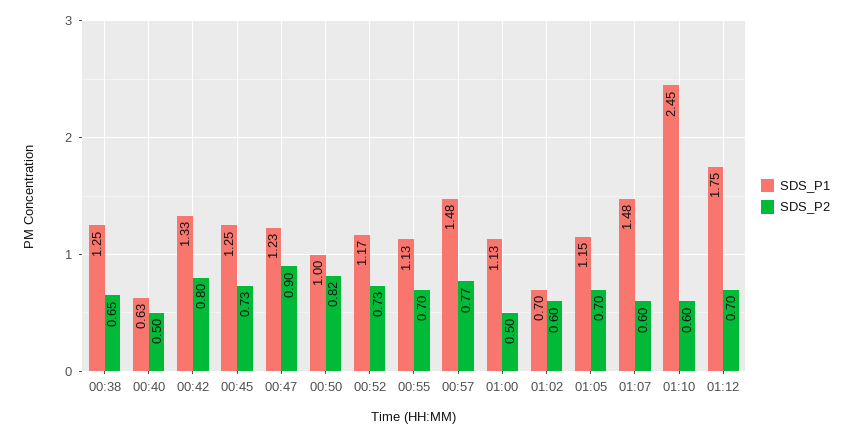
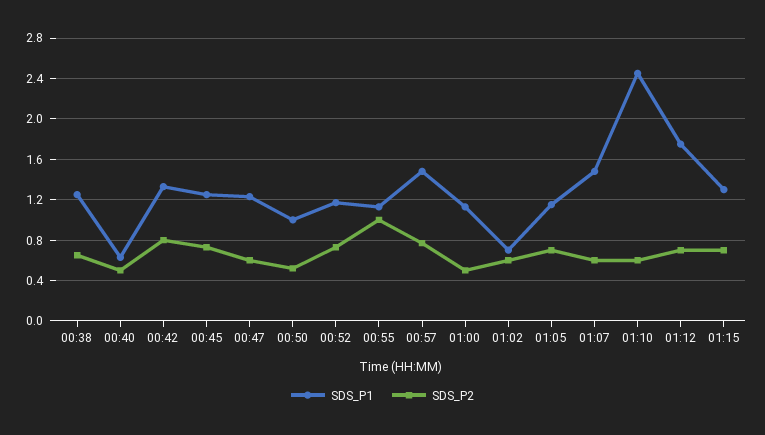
SDS_P2, 00:47: 0.9 -> 0.6
SDS_P2, 00:50: 0.82 -> 0.5
SDS_P2, 00:55: 0.7 -> 1
SDS_P1, 01:15: none -> 1.3
SDS_P2, 01:15: none -> 0.7

